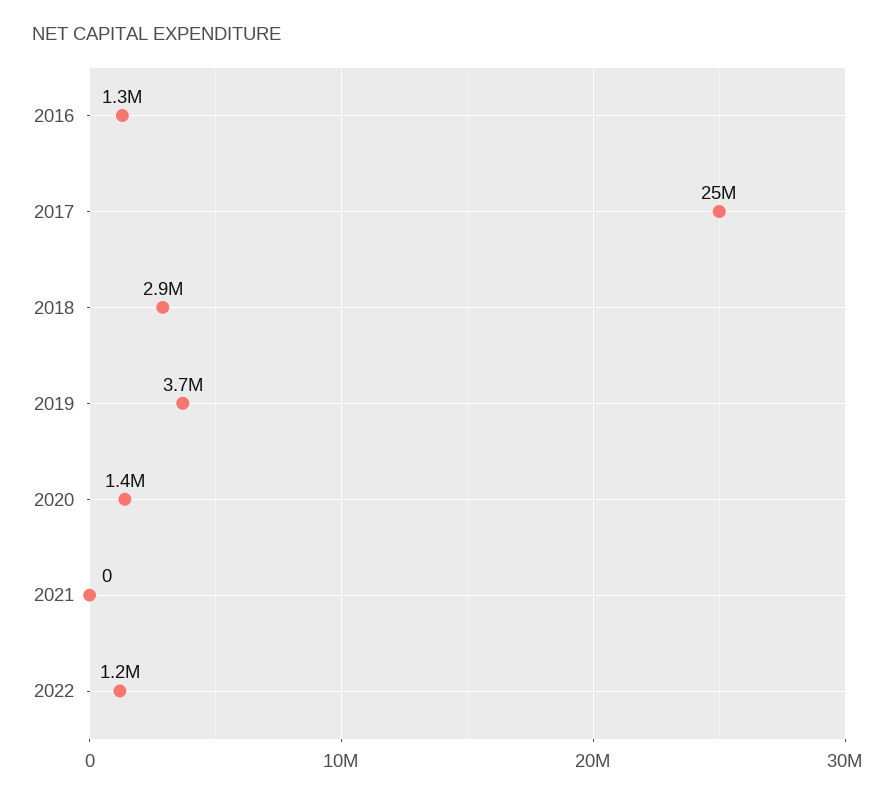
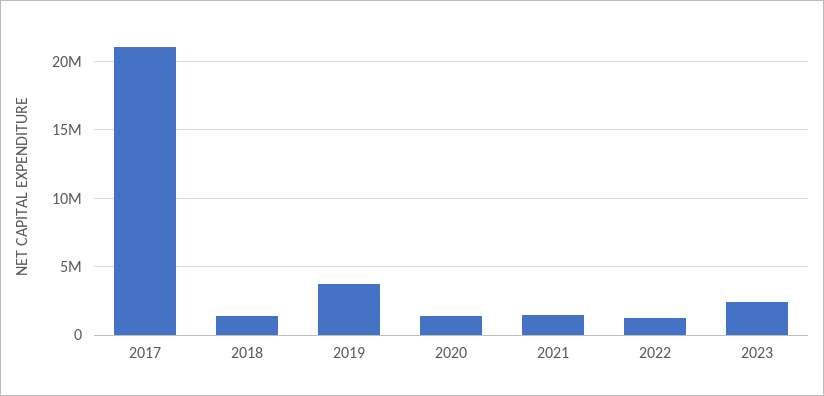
2016: 1300000 -> none
2017: 25000000 -> 21000000
2018: 2900000 -> 1500000
2021: 0 -> 1500000
2023: none -> 2500000

